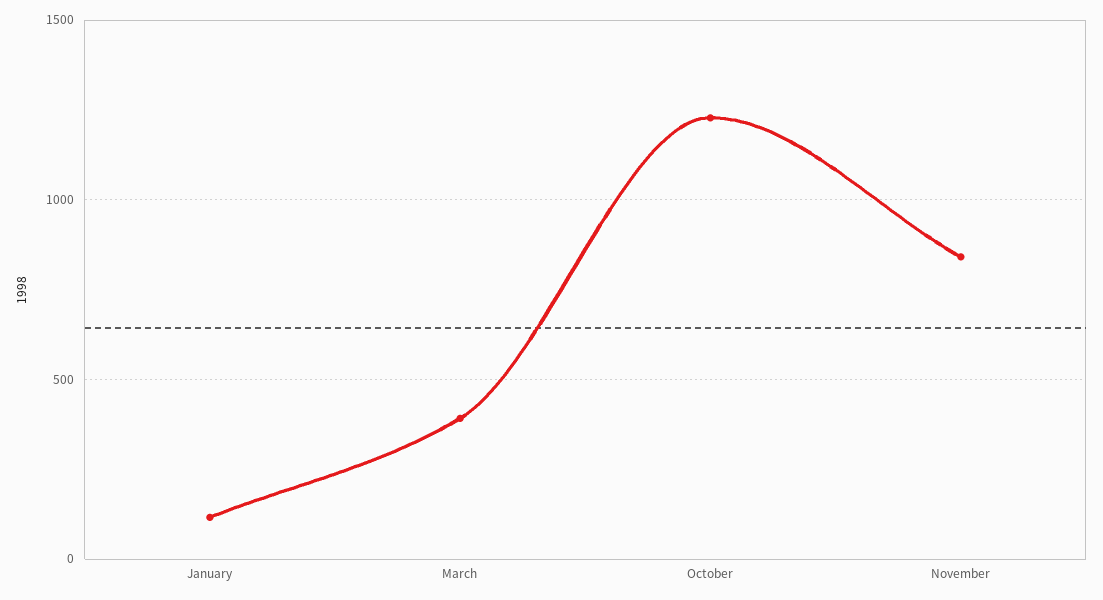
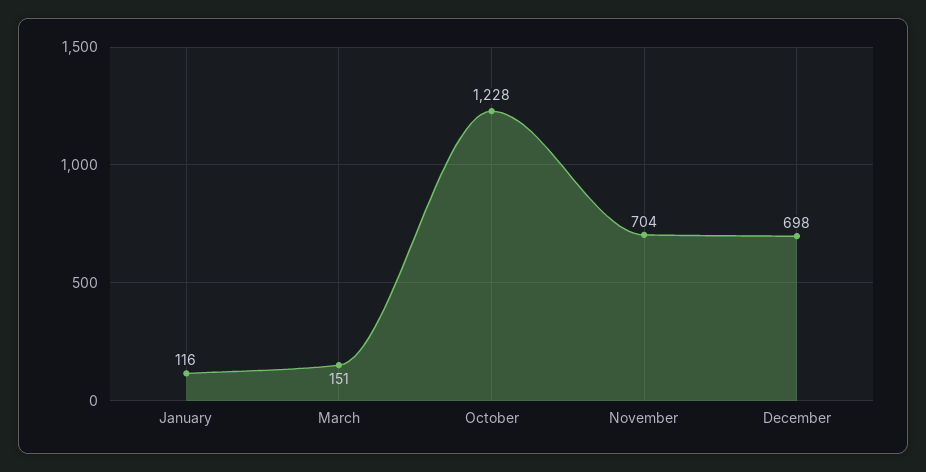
March: 400 -> 151
November: 850 -> 704
December: none -> 698

